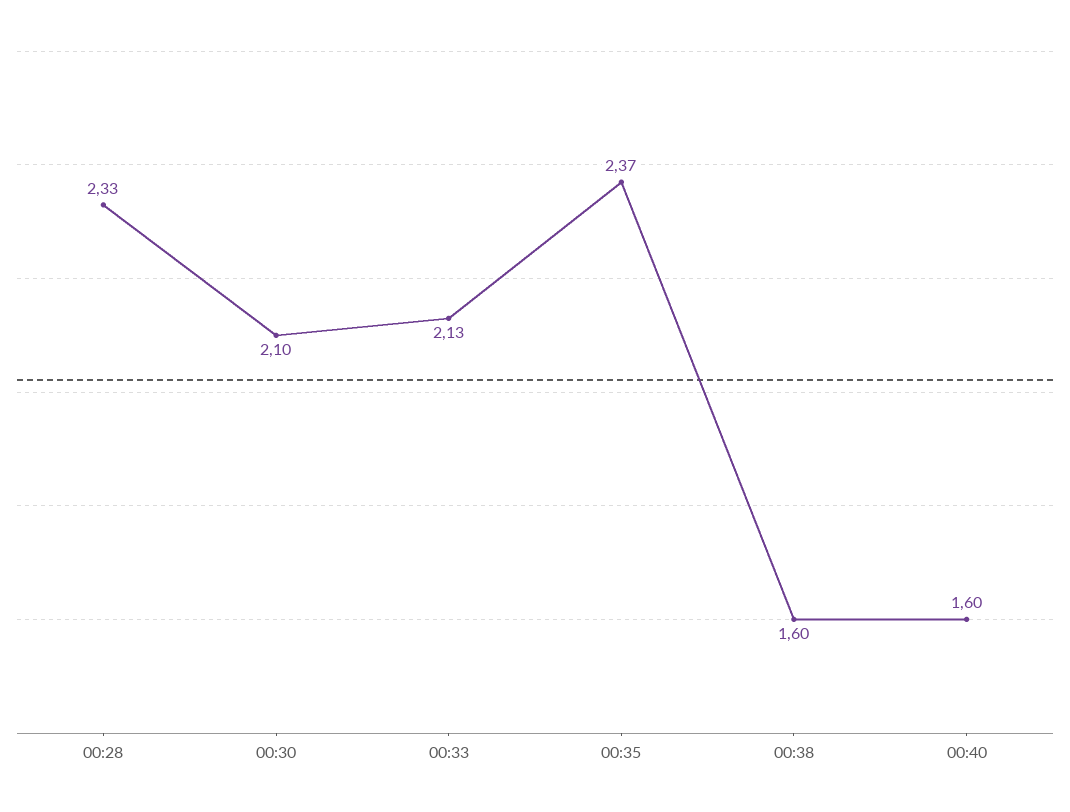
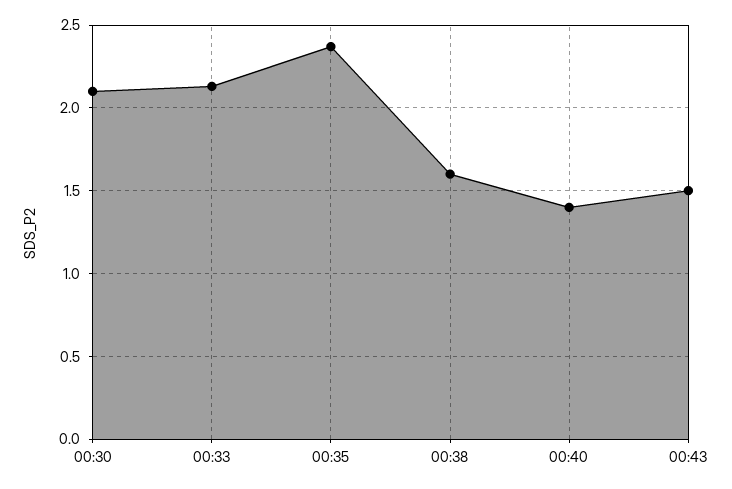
00:28: 2.33 -> none
00:40: 1.6 -> 1.4
00:43: none -> 1.5

